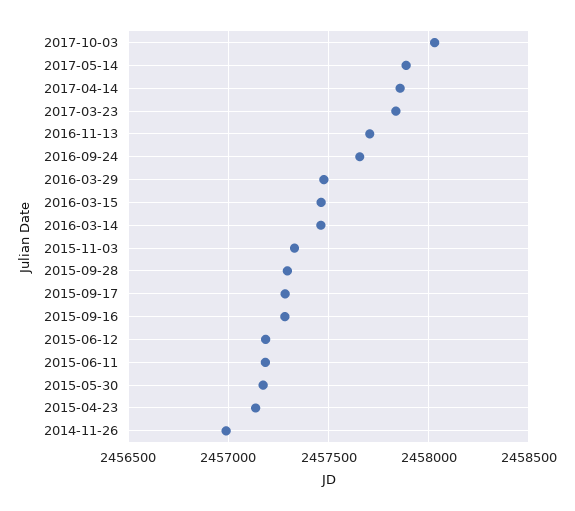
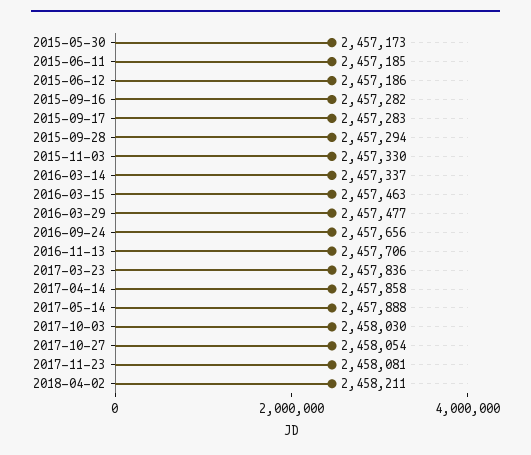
2016-03-14: 2457450 -> 2457337
2015-04-23: 2457150 -> none
2014-11-26: 2457000 -> none
2017-10-27: none -> 2458054
2017-11-23: none -> 2458081
2018-04-02: none -> 2458211

